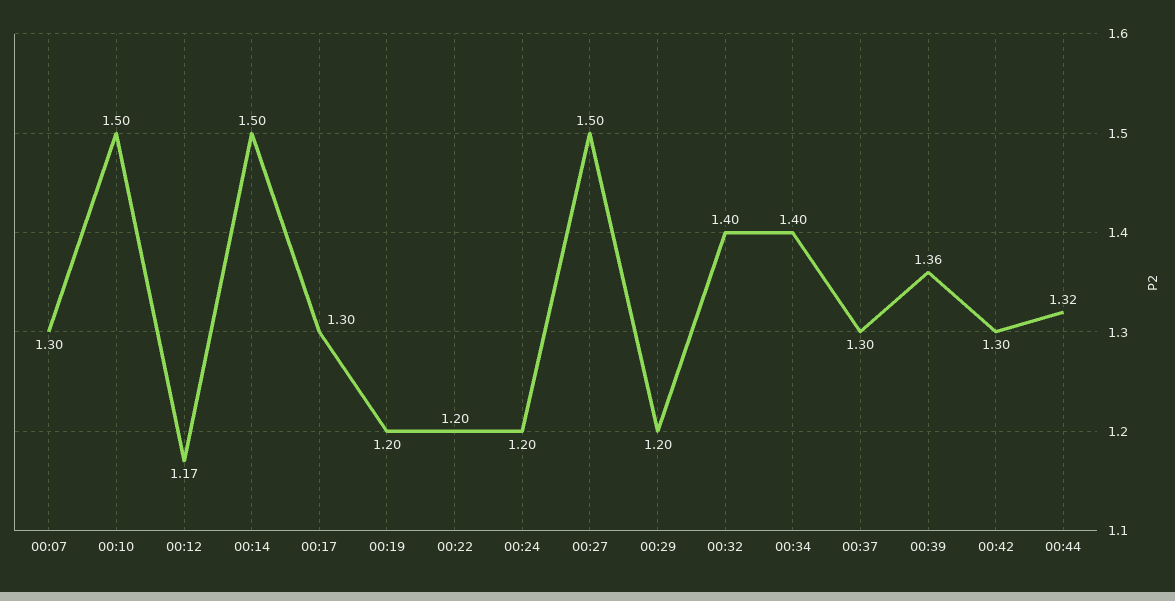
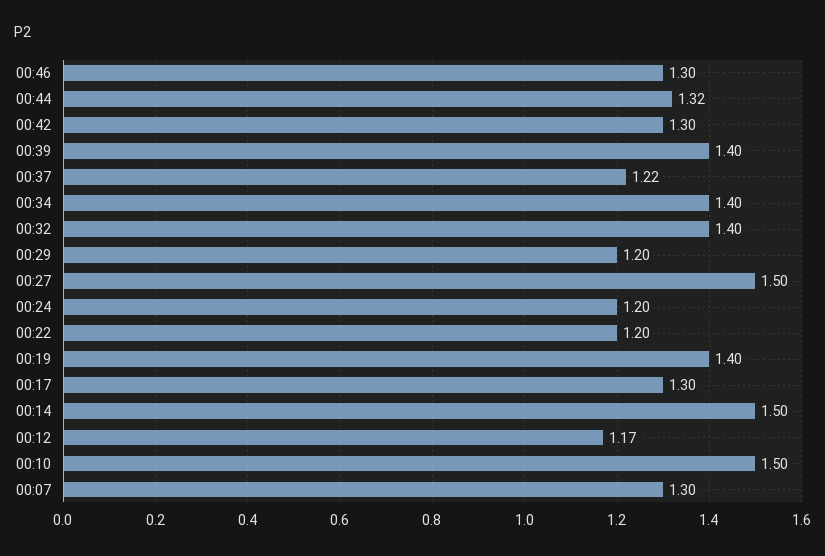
00:19: 1.2 -> 1.4
00:37: 1.3 -> 1.22
00:39: 1.36 -> 1.4
00:46: none -> 1.3

